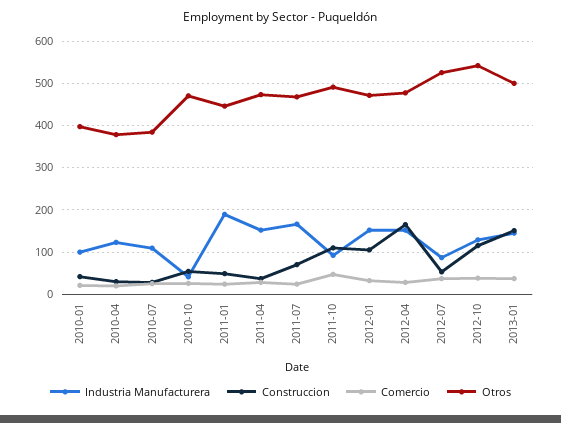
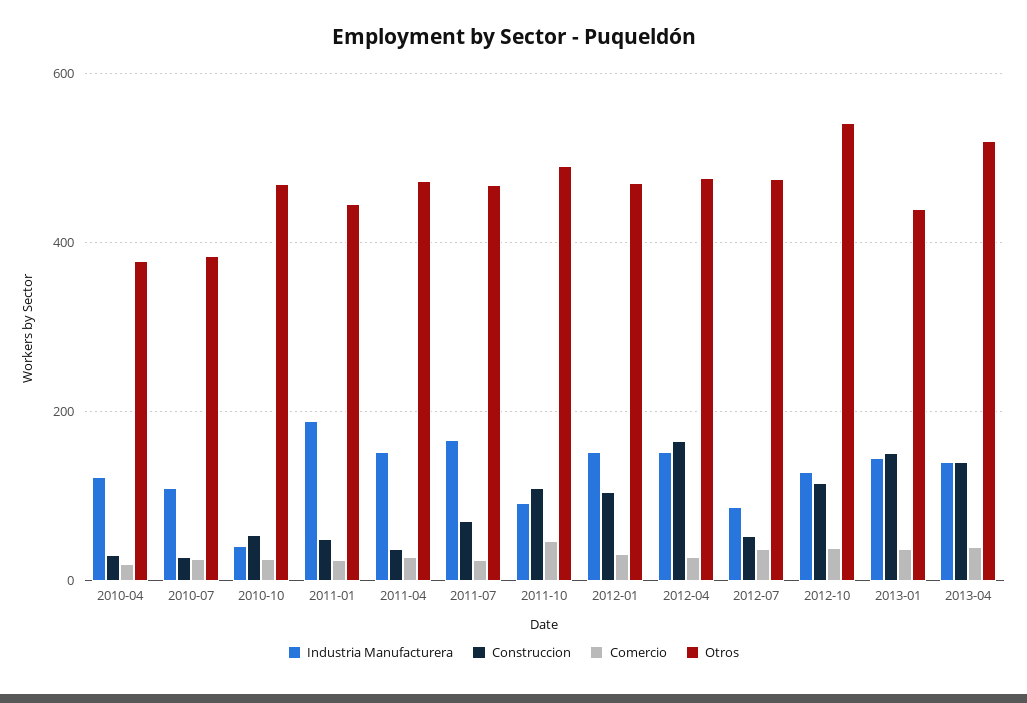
Industria Manufacturera, 2010-01: 100 -> none
Construccion, 2010-01: 40 -> none
Comercio, 2010-01: 20 -> none
Otros, 2010-01: 400 -> none
Otros, 2012-07: 520 -> 480
Otros, 2013-01: 500 -> 440
Industria Manufacturera, 2013-04: none -> 140
Construccion, 2013-04: none -> 140
Comercio, 2013-04: none -> 40
Otros, 2013-04: none -> 520

